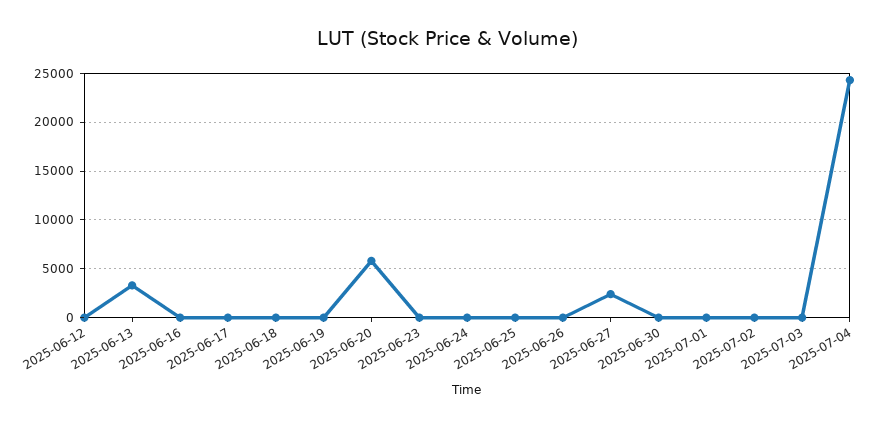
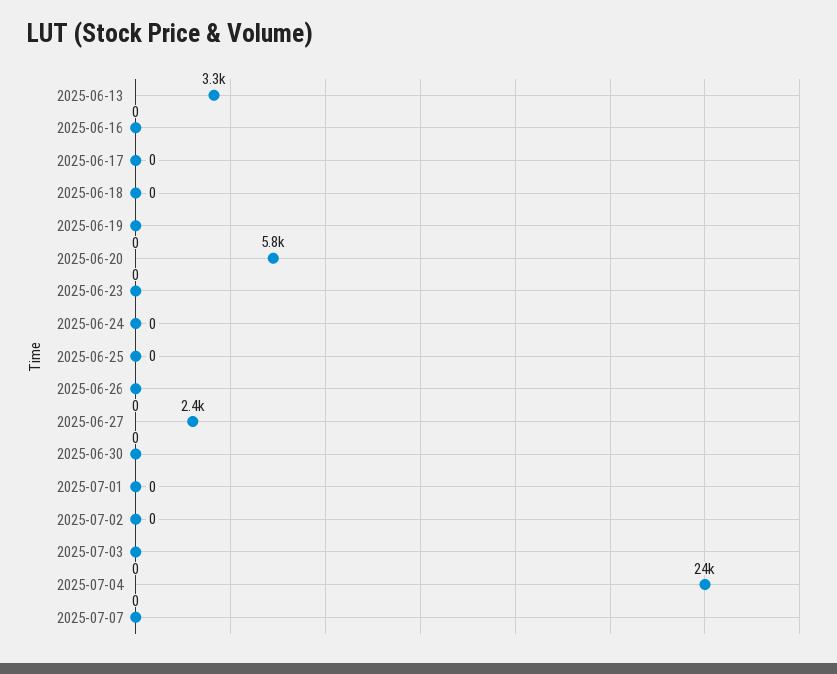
2025-06-12: 0 -> none
2025-07-07: none -> 0

